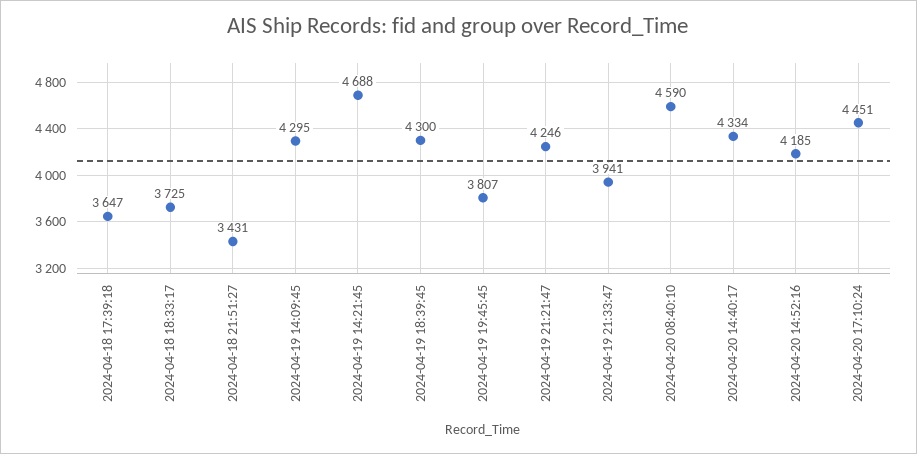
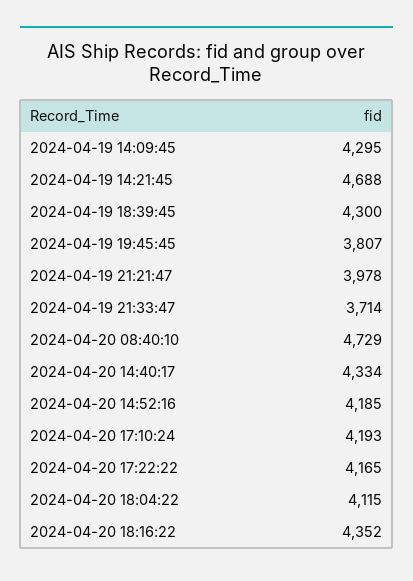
2024-04-18 17:39:18: 3647 -> none
2024-04-18 18:33:17: 3725 -> none
2024-04-18 21:51:27: 3431 -> none
2024-04-19 21:21:47: 4246 -> 3978
2024-04-19 21:33:47: 3941 -> 3714
2024-04-20 08:40:10: 4590 -> 4729
2024-04-20 17:10:24: 4451 -> 4193
2024-04-20 17:22:22: none -> 4165
2024-04-20 18:04:22: none -> 4115
2024-04-20 18:16:22: none -> 4352

